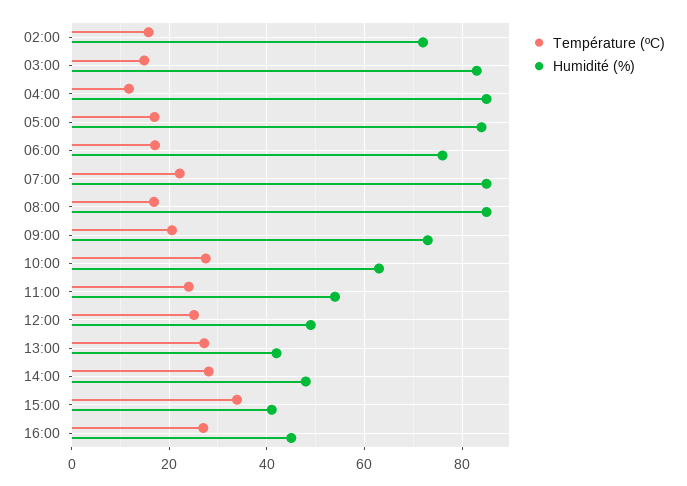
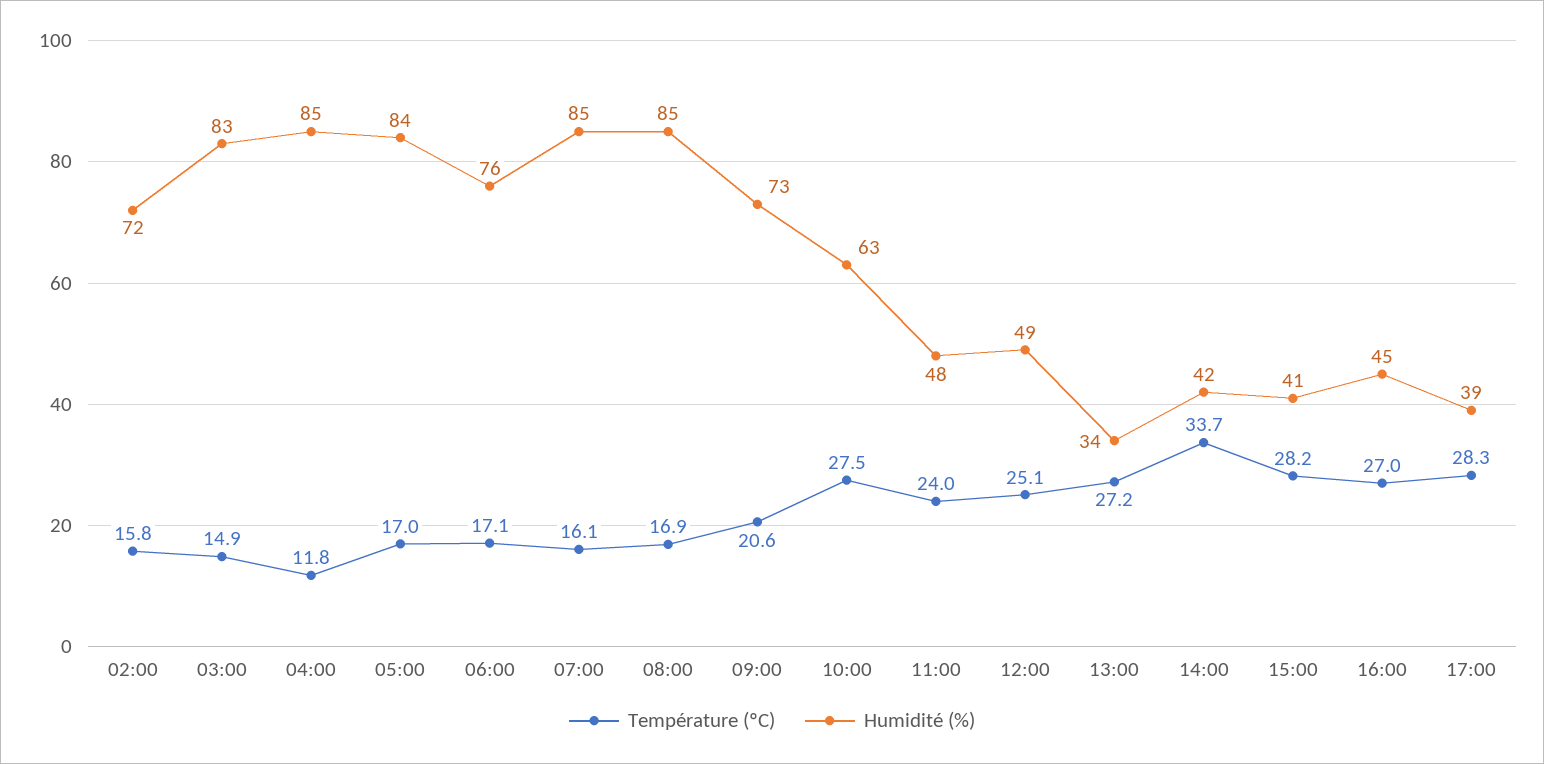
Température (ºC), 07:00: 22 -> 16.1
Humidité (%), 11:00: 54 -> 48
Humidité (%), 13:00: 42 -> 34
Température (ºC), 14:00: 28 -> 33.7
Humidité (%), 14:00: 48 -> 42
Température (ºC), 15:00: 34 -> 28.2
Température (ºC), 17:00: none -> 28.3
Humidité (%), 17:00: none -> 39

